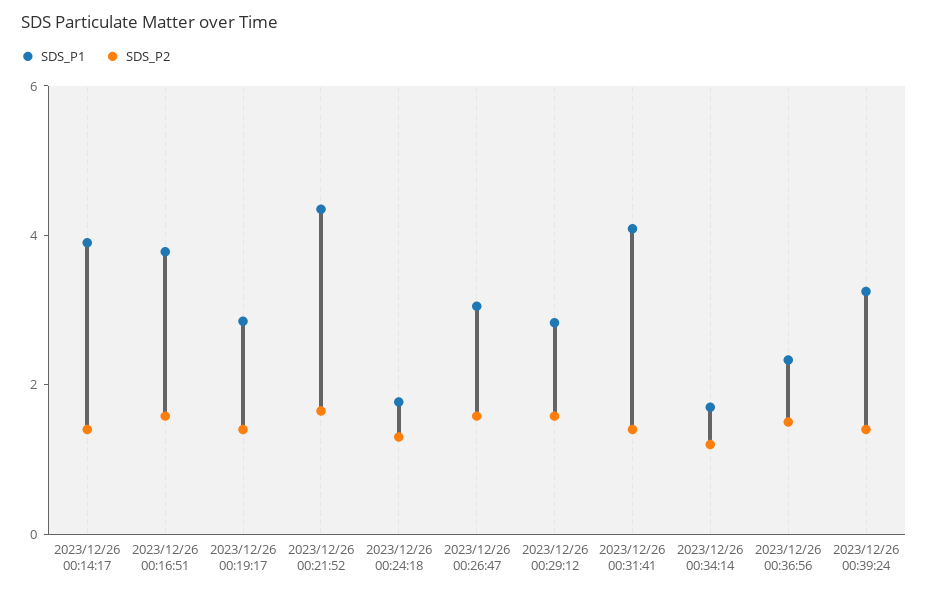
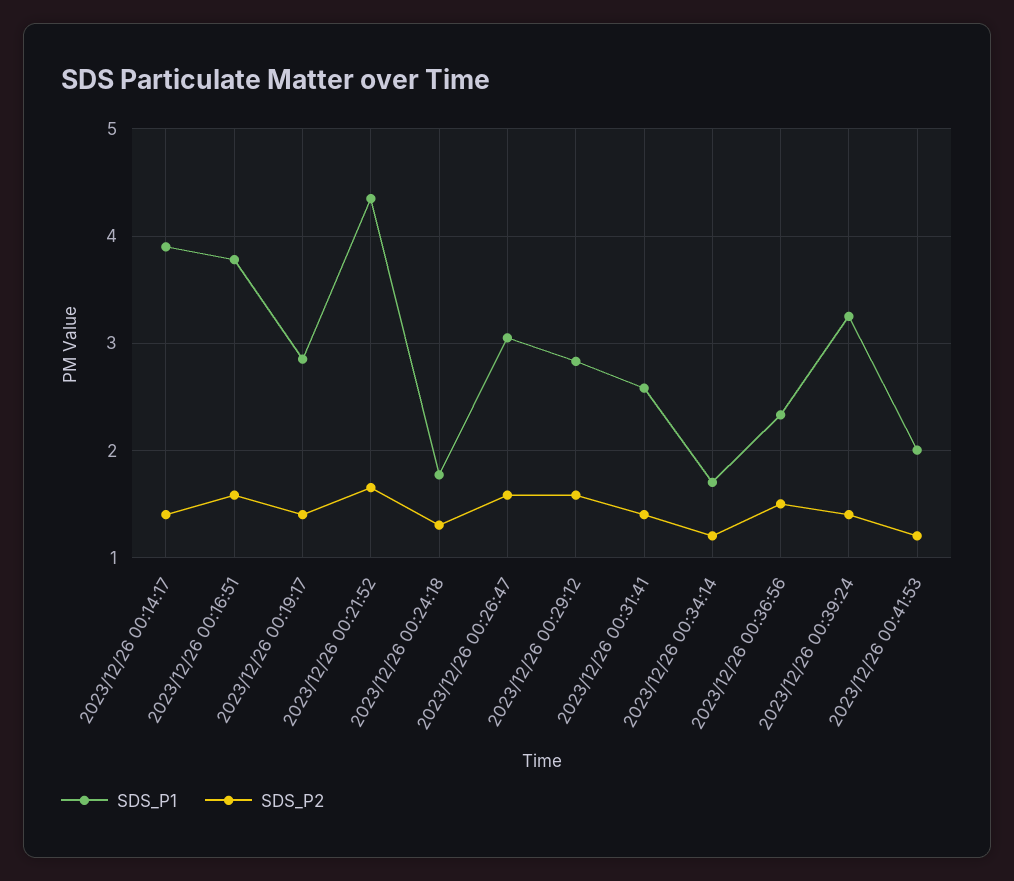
SDS_P1, 2023/12/26 00:31:41: 4 -> 2.6
SDS_P1, 2023/12/26 00:41:53: none -> 2
SDS_P2, 2023/12/26 00:41:53: none -> 1.2

